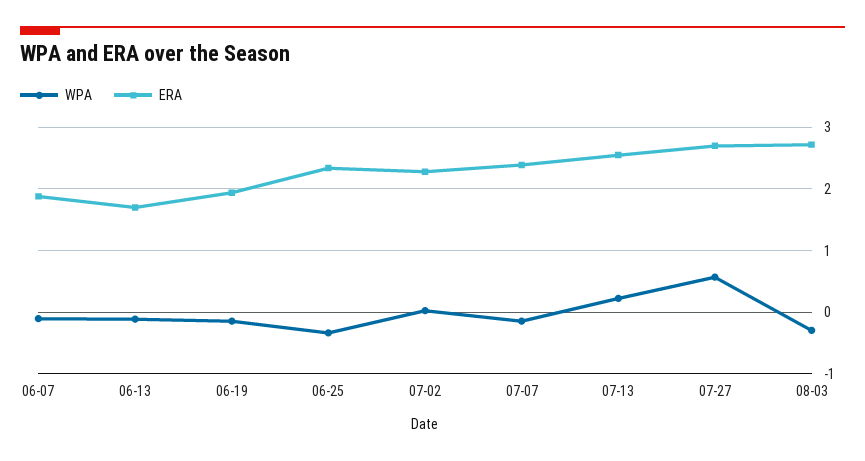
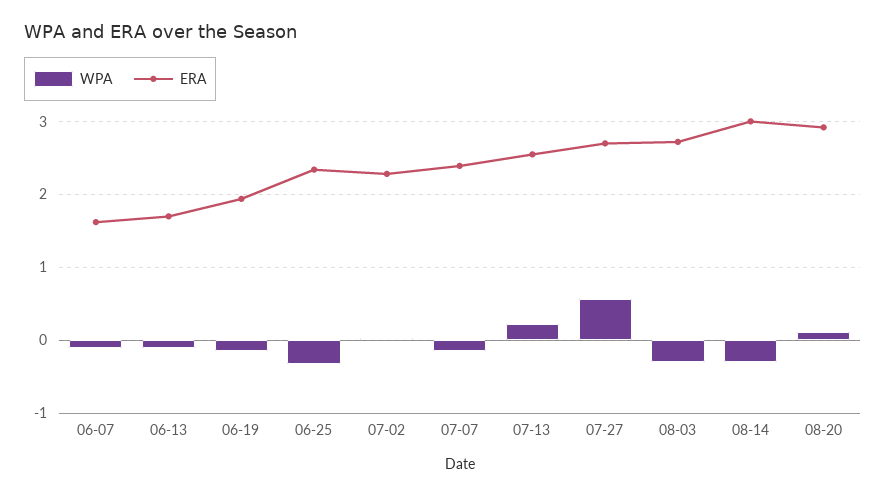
ERA, 06-07: 1.9 -> 1.6
WPA, 08-14: none -> -0.3
ERA, 08-14: none -> 3
WPA, 08-20: none -> 0.1
ERA, 08-20: none -> 2.9

